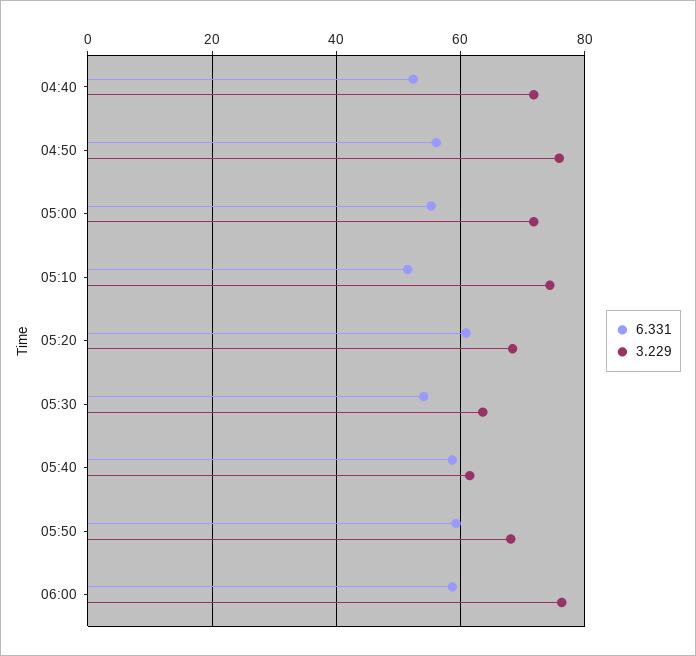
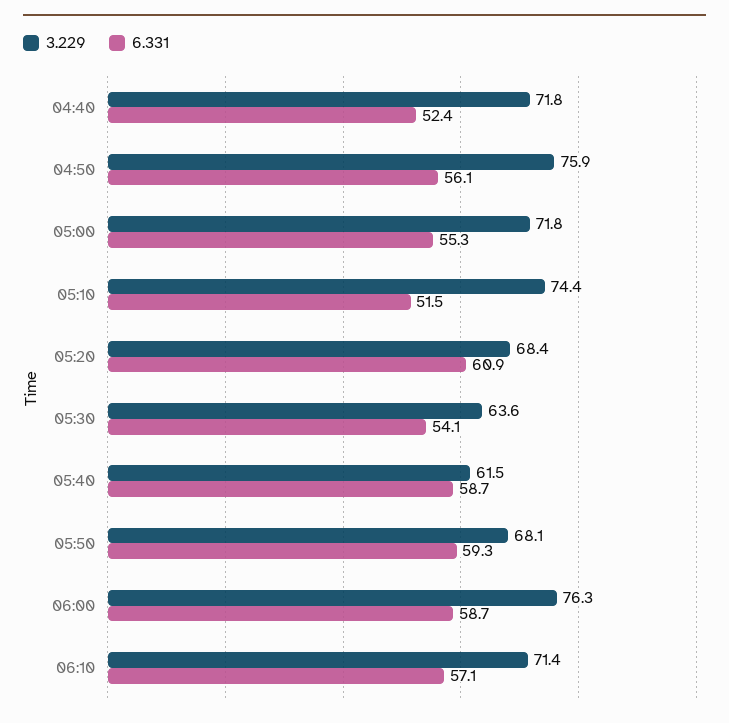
3.229, 06:10: none -> 71.4
6.331, 06:10: none -> 57.1

